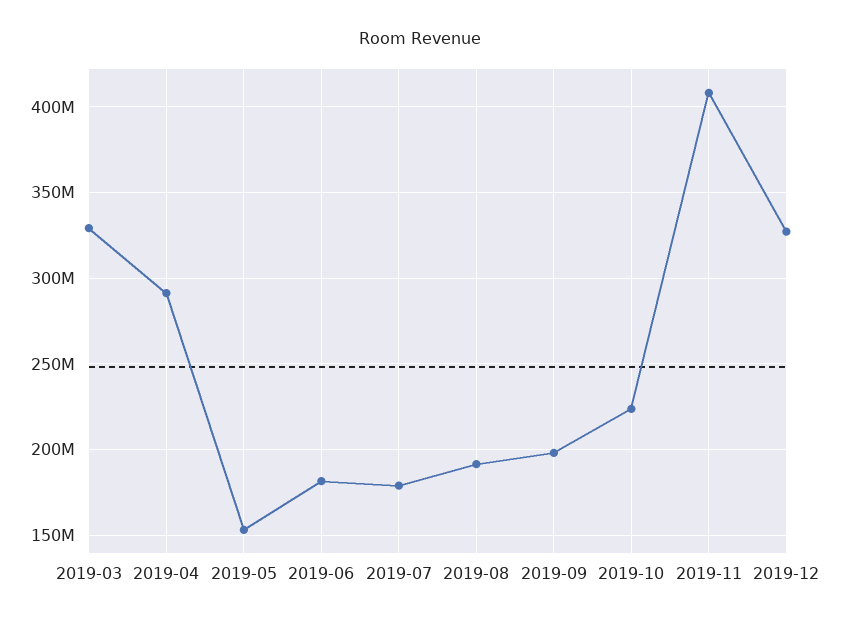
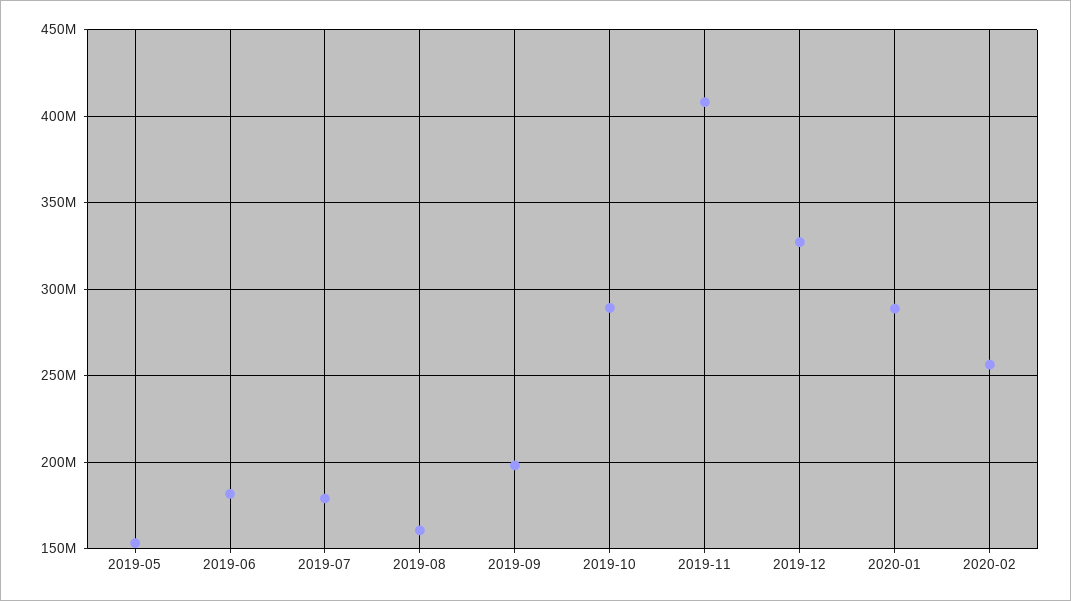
2019-03: 330000000 -> none
2019-04: 290000000 -> none
2019-08: 190000000 -> 160000000
2019-10: 225000000 -> 290000000
2020-01: none -> 290000000
2020-02: none -> 255000000

